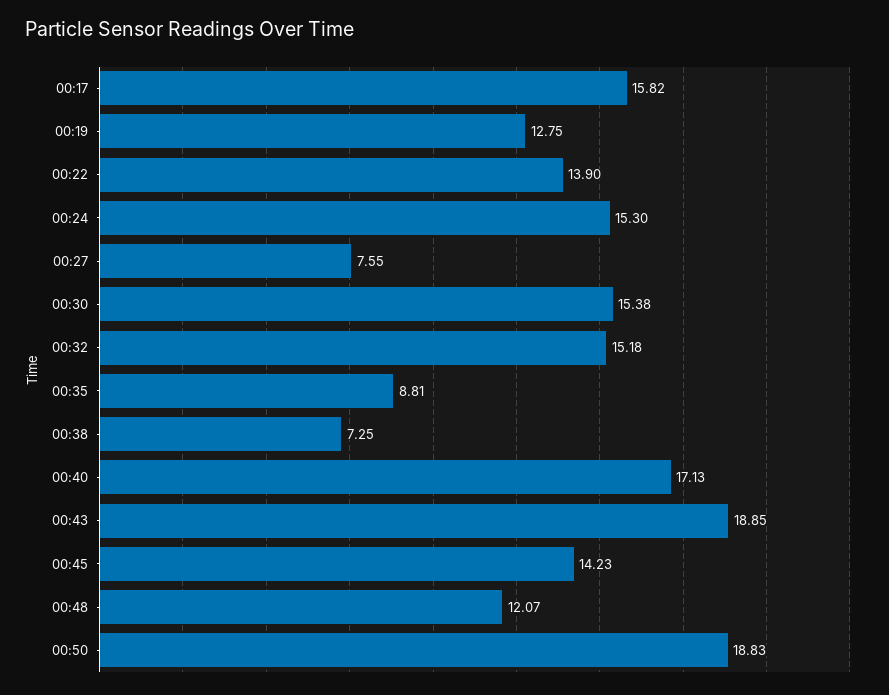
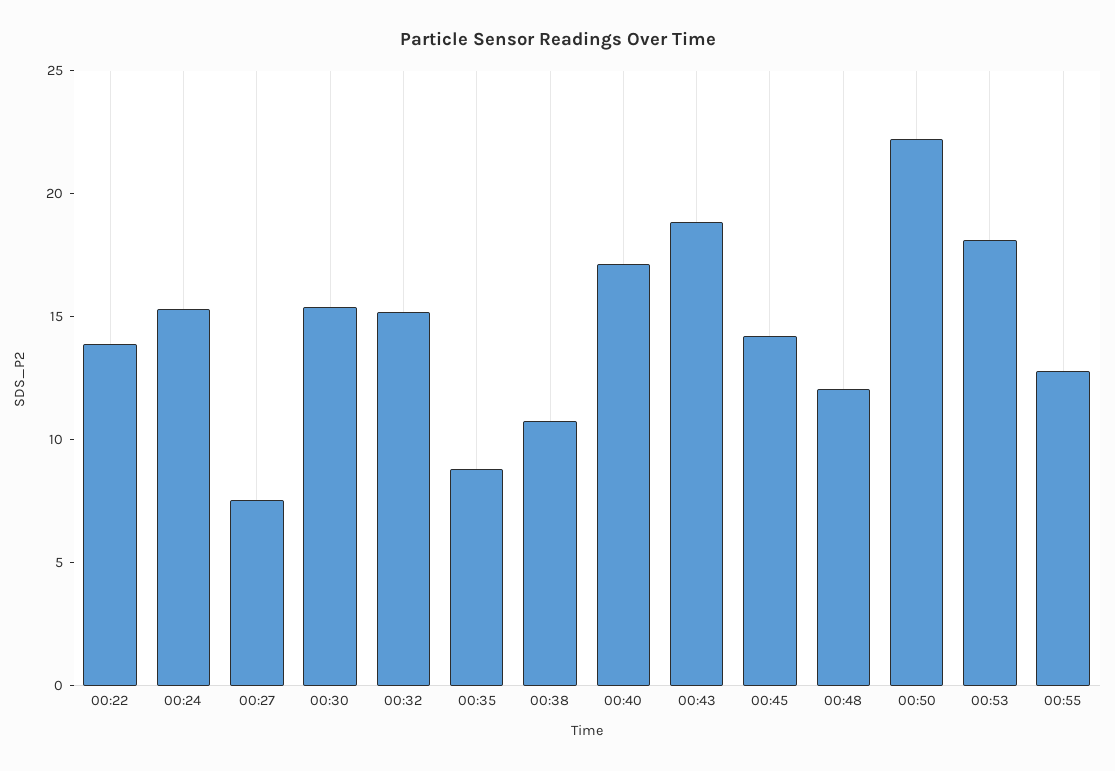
00:17: 15.82 -> none
00:19: 12.75 -> none
00:38: 7.25 -> 11
00:50: 18.83 -> 22
00:53: none -> 18
00:55: none -> 13

